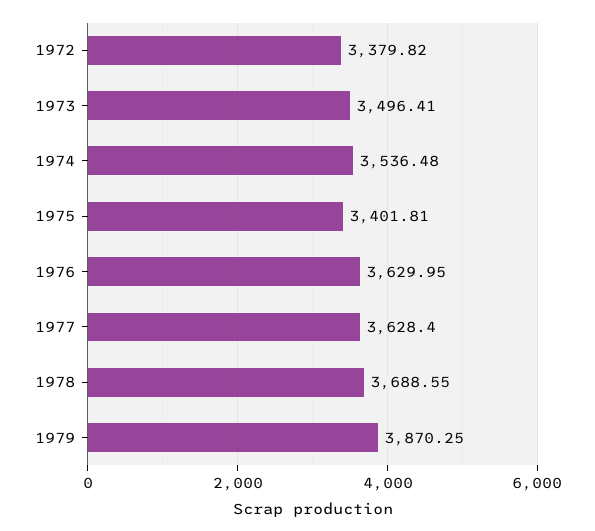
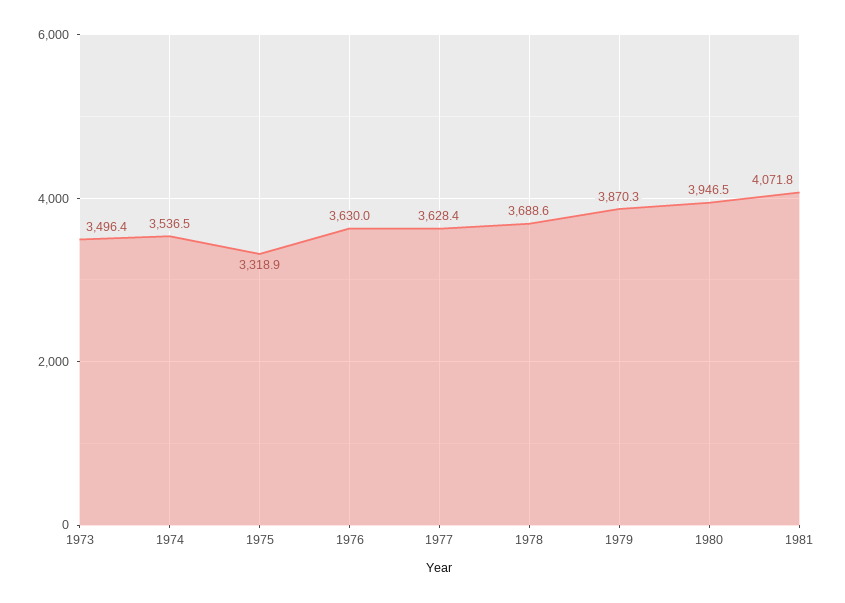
1972: 3379.82 -> none
1975: 3401.81 -> 3318.9
1980: none -> 3946.5
1981: none -> 4071.8

